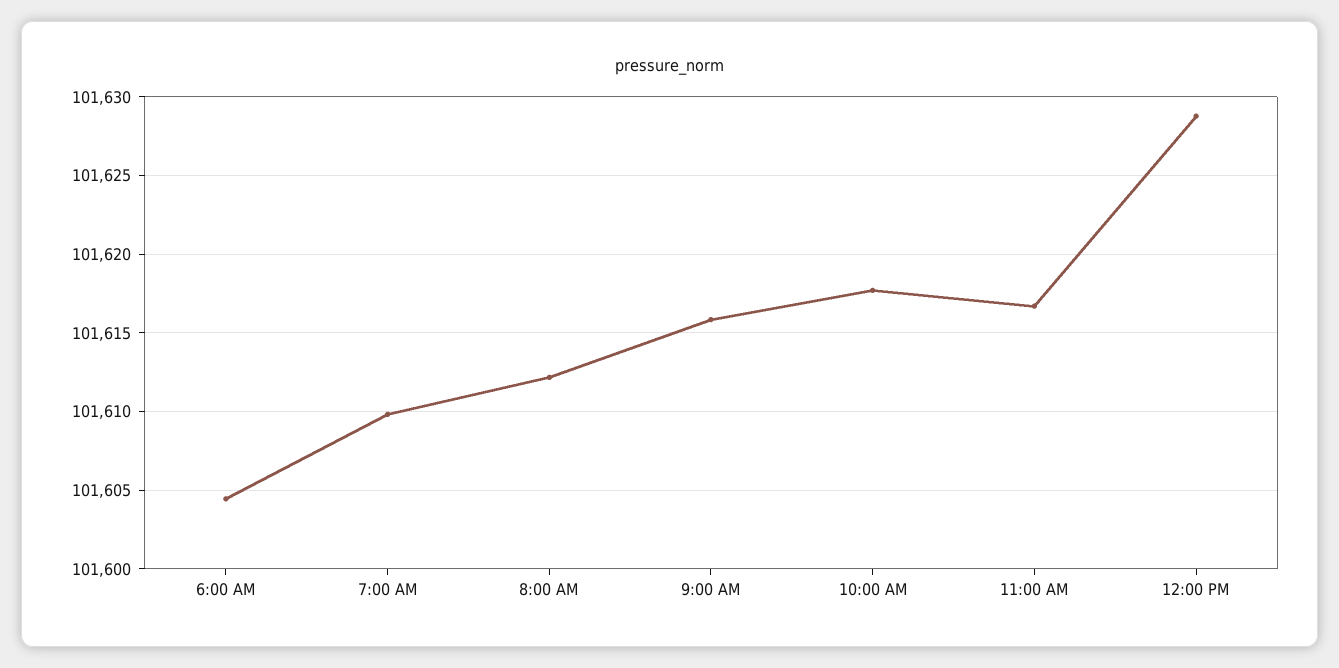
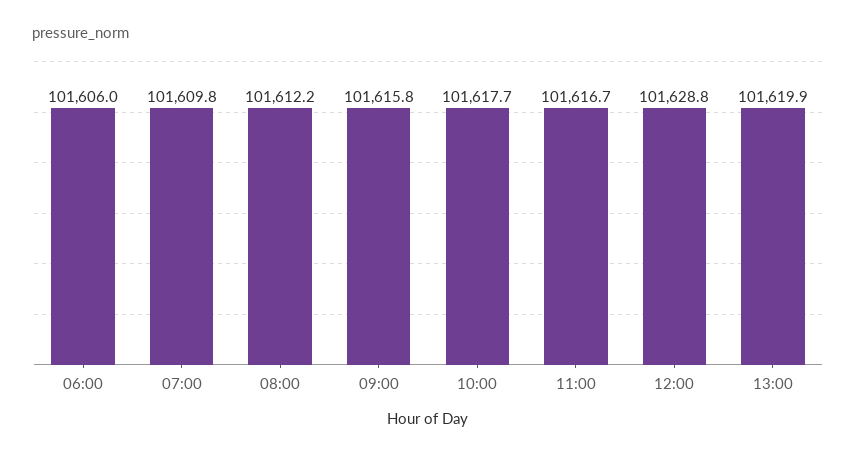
6:00 AM: 101604.5 -> 101606
13:00: none -> 101619.9

